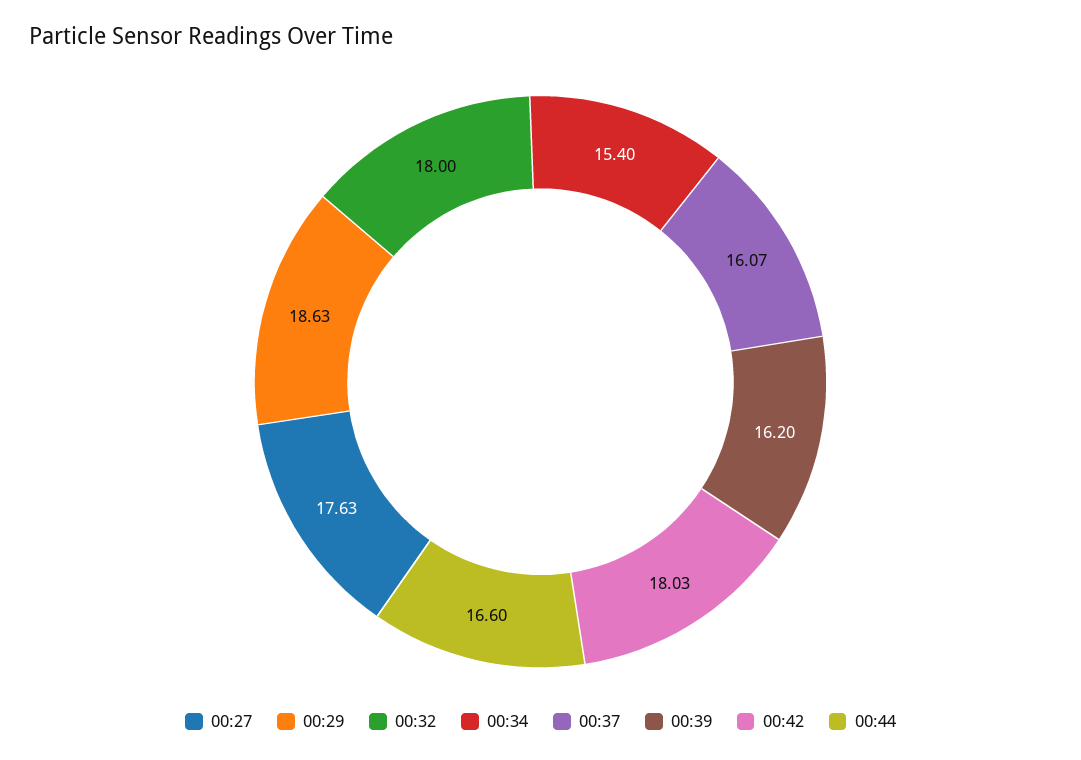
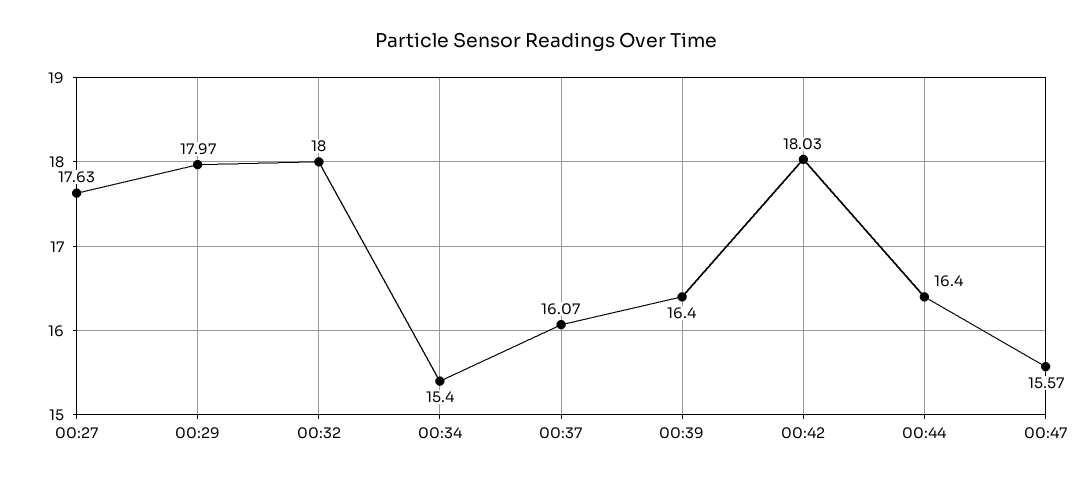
00:29: 18.63 -> 17.97
00:39: 16.2 -> 16.4
00:44: 16.6 -> 16.4
00:47: none -> 15.57

